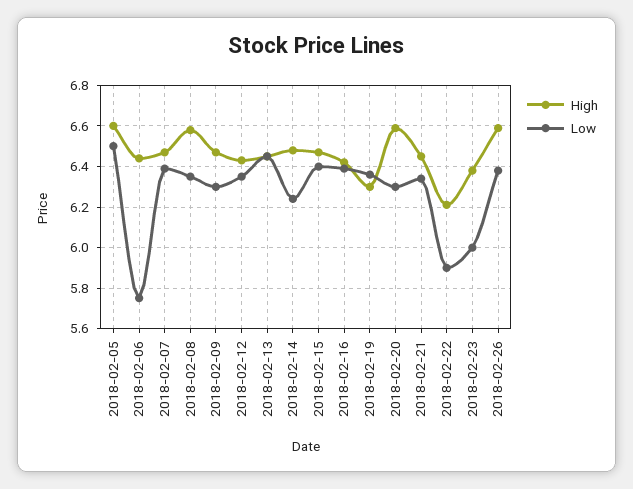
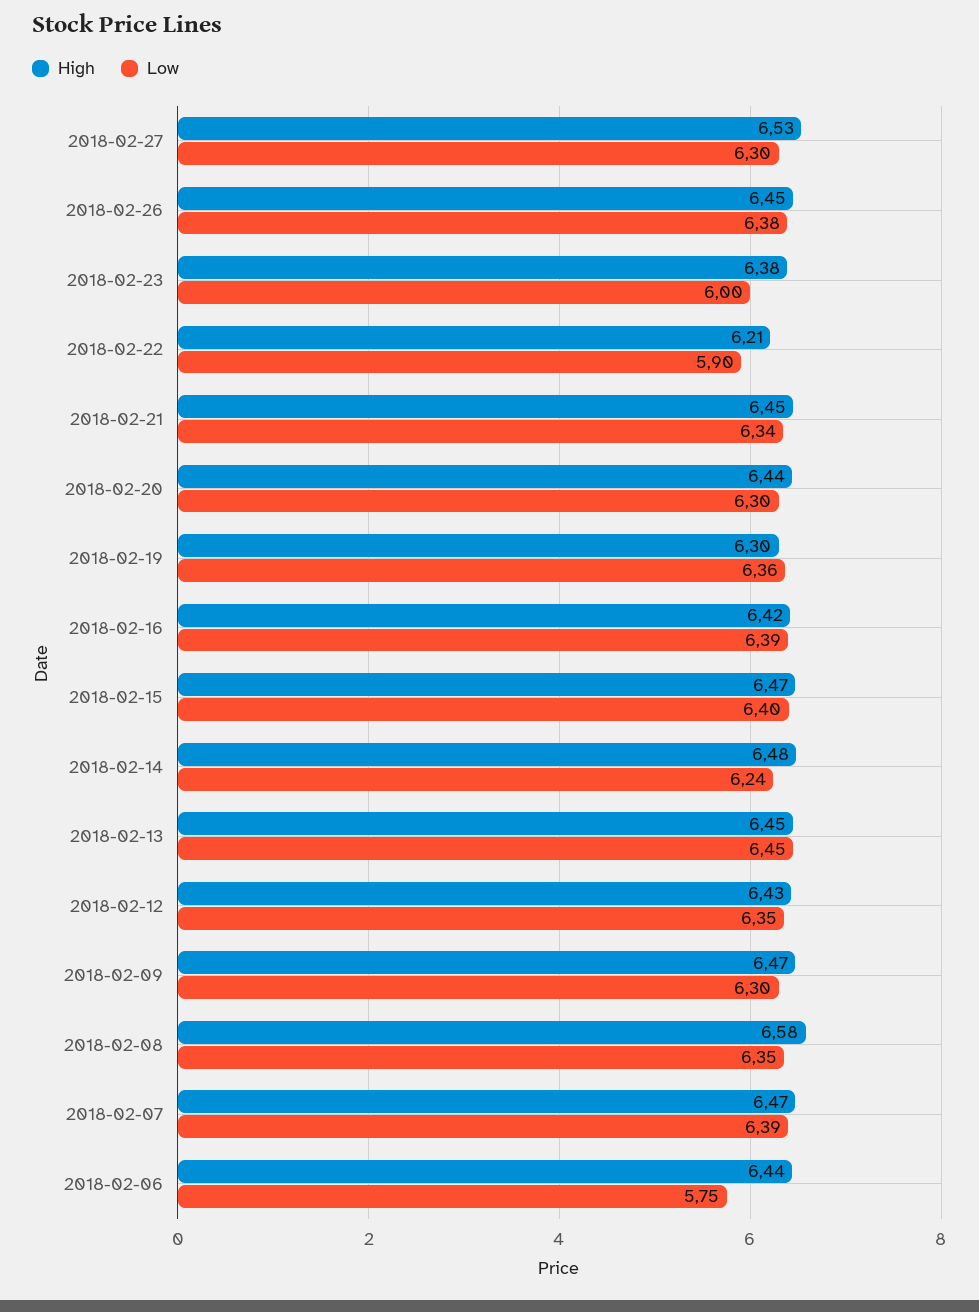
High, 2018-02-05: 6.6 -> none
Low, 2018-02-05: 6.5 -> none
High, 2018-02-20: 6.6 -> 6.44
High, 2018-02-26: 6.6 -> 6.45
High, 2018-02-27: none -> 6.53
Low, 2018-02-27: none -> 6.3

